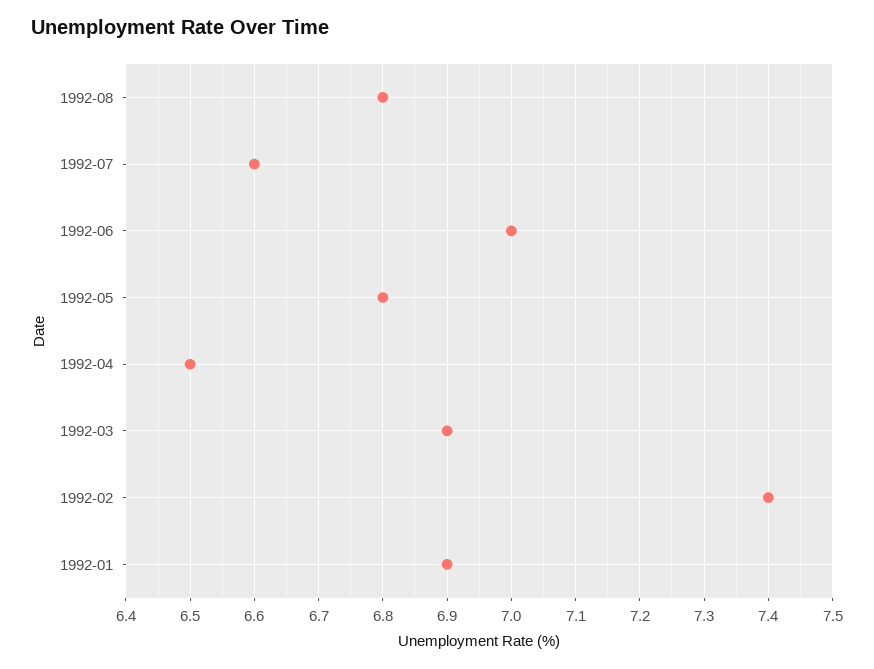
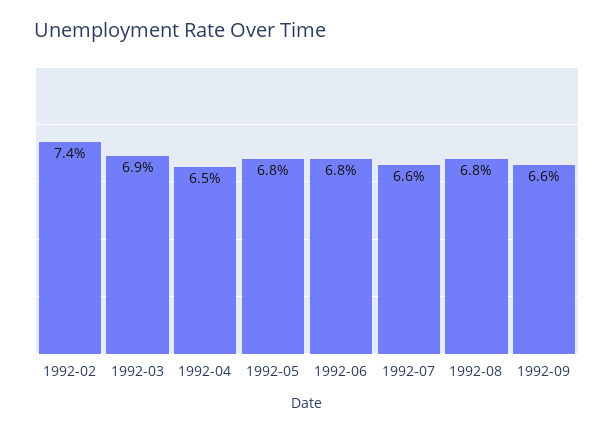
1992-06: 7 -> 6.8
1992-01: 6.9 -> none
1992-09: none -> 6.6

